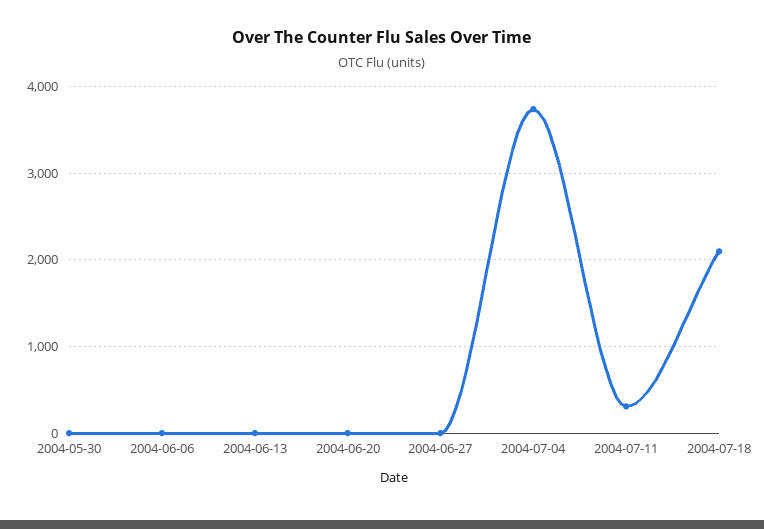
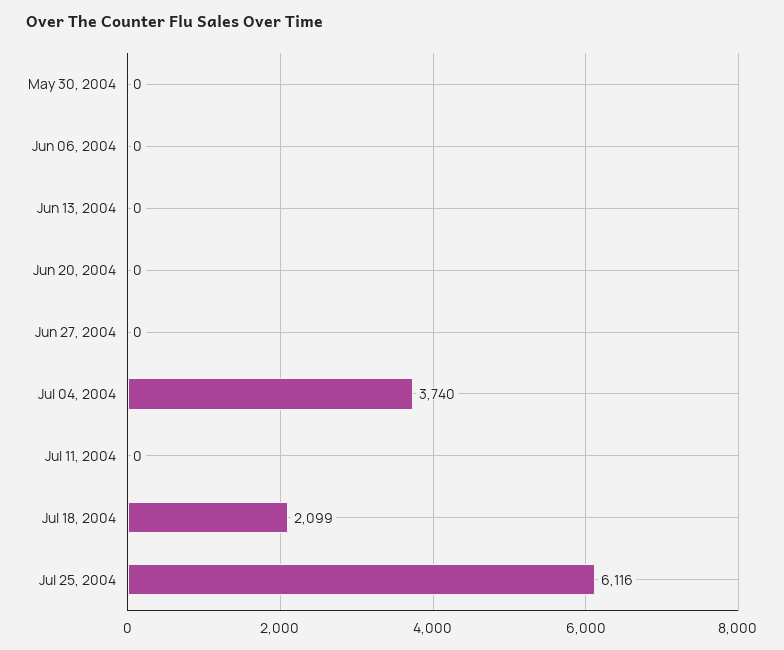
2004-07-11: 300 -> 0
Jul 25, 2004: none -> 6116

